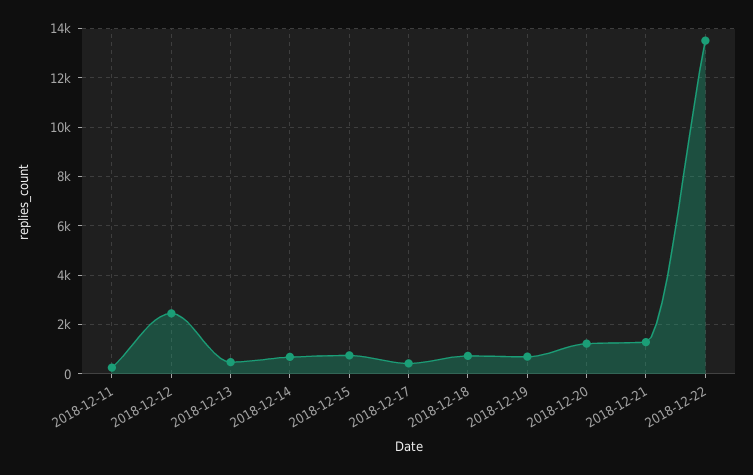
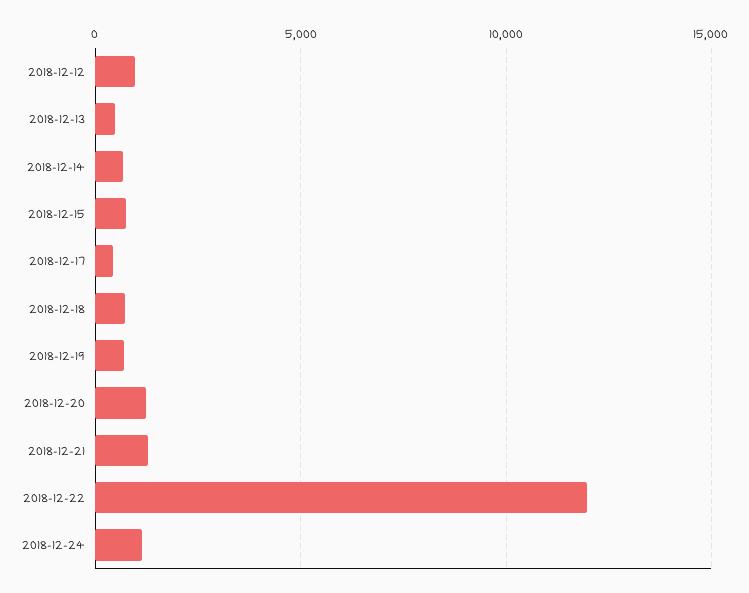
2018-12-11: 250 -> none
2018-12-12: 2500 -> 1000
2018-12-22: 13500 -> 12000
2018-12-24: none -> 1000

